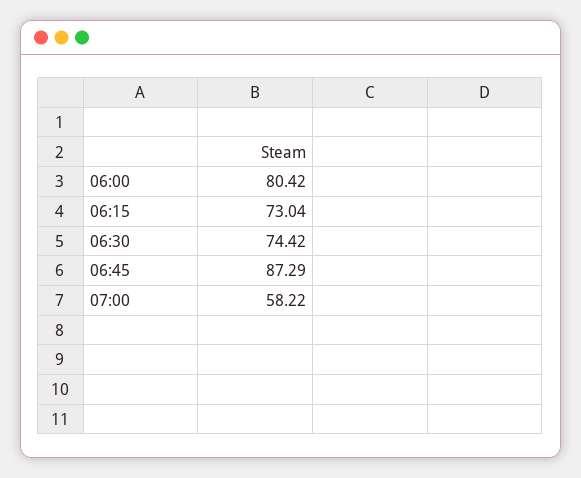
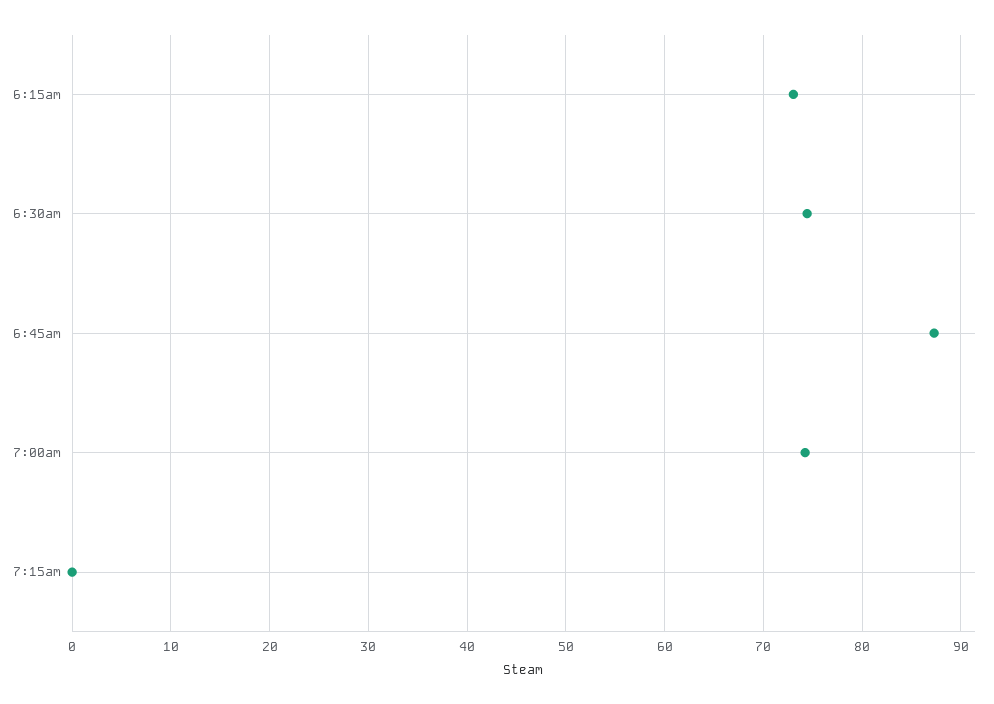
06:00: 80.42 -> none
07:00: 58.22 -> 74
7:15am: none -> 0

